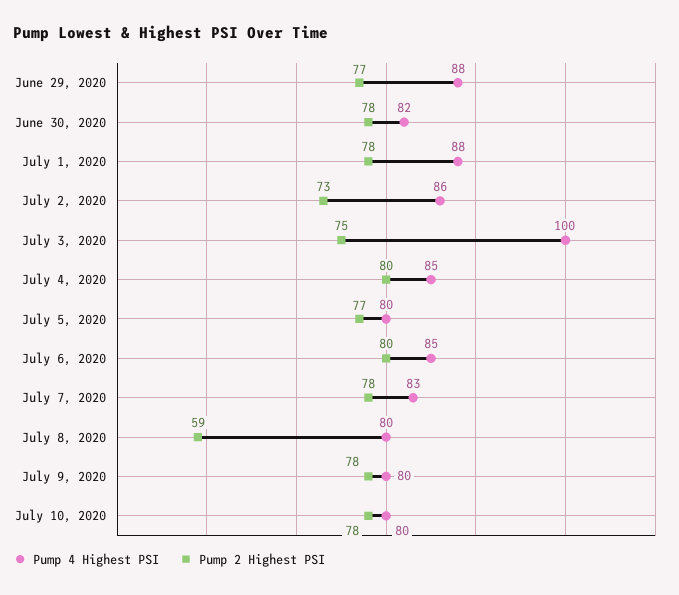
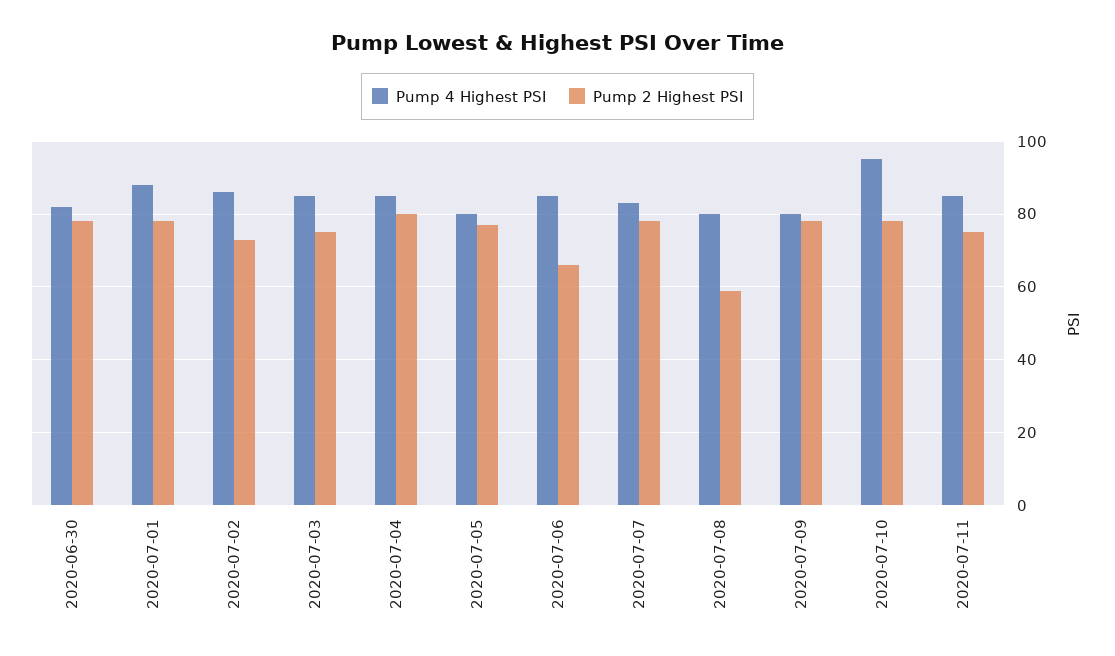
Pump 4 Highest PSI, June 29, 2020: 88 -> none
Pump 2 Highest PSI, June 29, 2020: 77 -> none
Pump 4 Highest PSI, July 3, 2020: 100 -> 85
Pump 2 Highest PSI, July 6, 2020: 80 -> 65
Pump 4 Highest PSI, July 10, 2020: 80 -> 95
Pump 4 Highest PSI, 2020-07-11: none -> 85
Pump 2 Highest PSI, 2020-07-11: none -> 75

